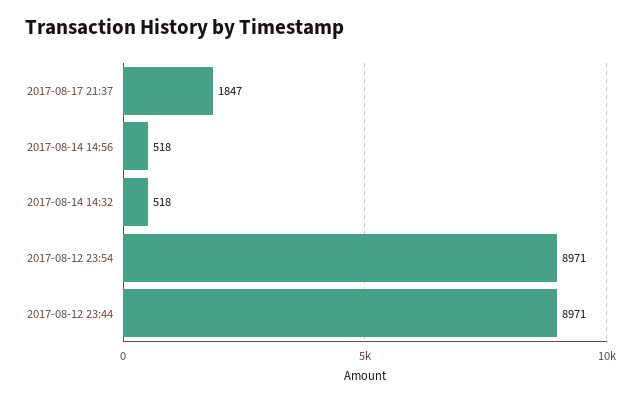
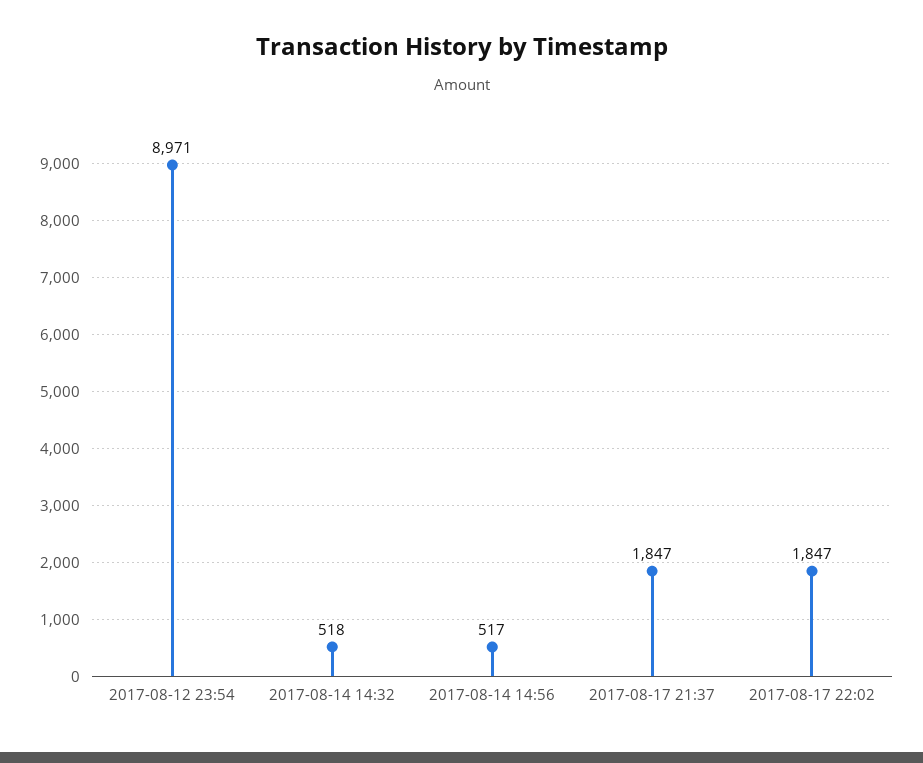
2017-08-14 14:56: 518 -> 517
2017-08-12 23:44: 8971 -> none
2017-08-17 22:02: none -> 1847

